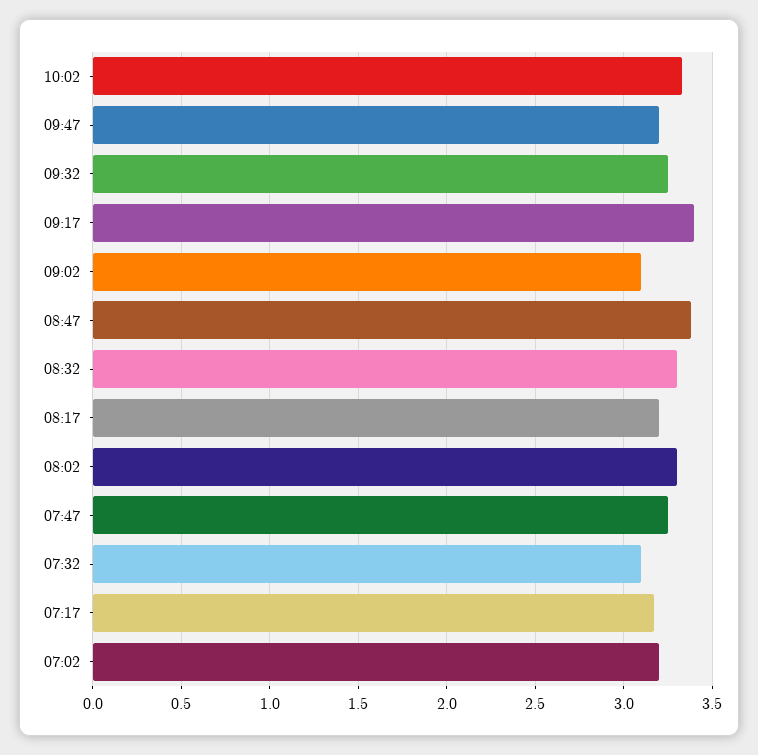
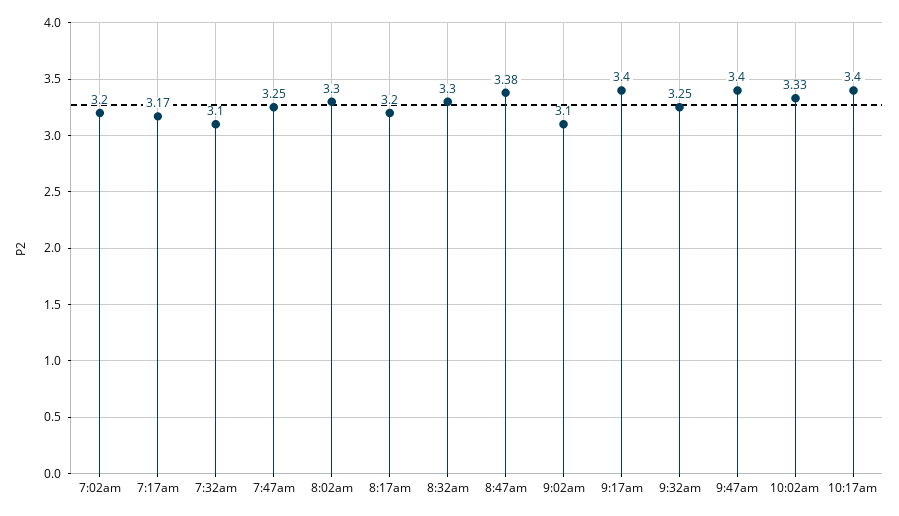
09:47: 3.2 -> 3.4
10:17am: none -> 3.4

